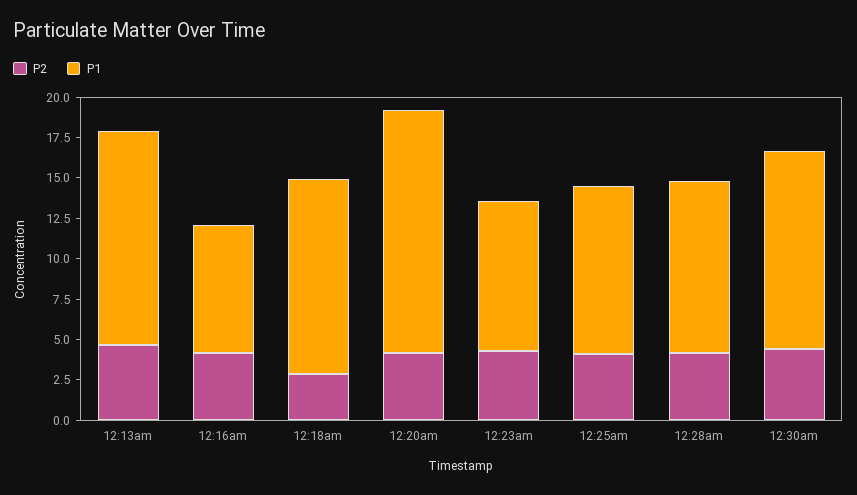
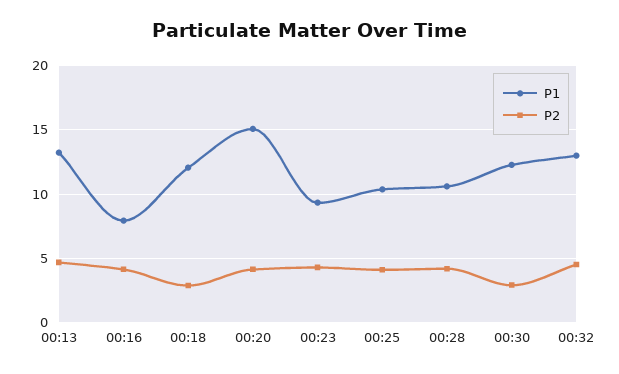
P2, 12:30am: 4.5 -> 3
P1, 00:32: none -> 13
P2, 00:32: none -> 4.5

